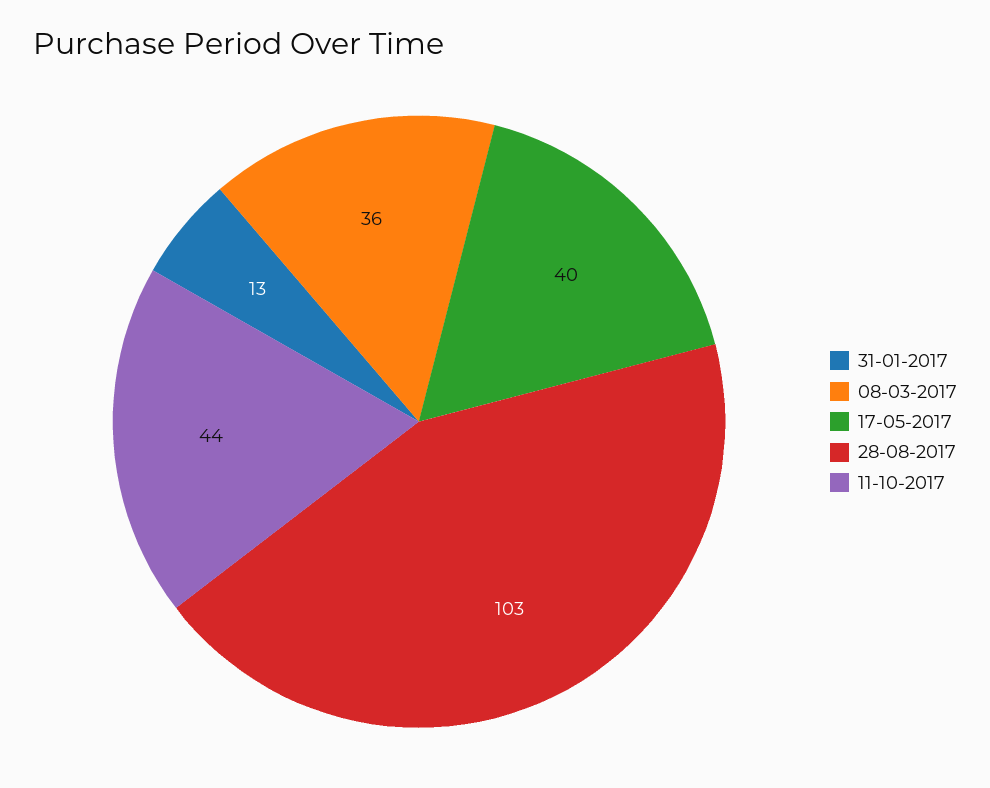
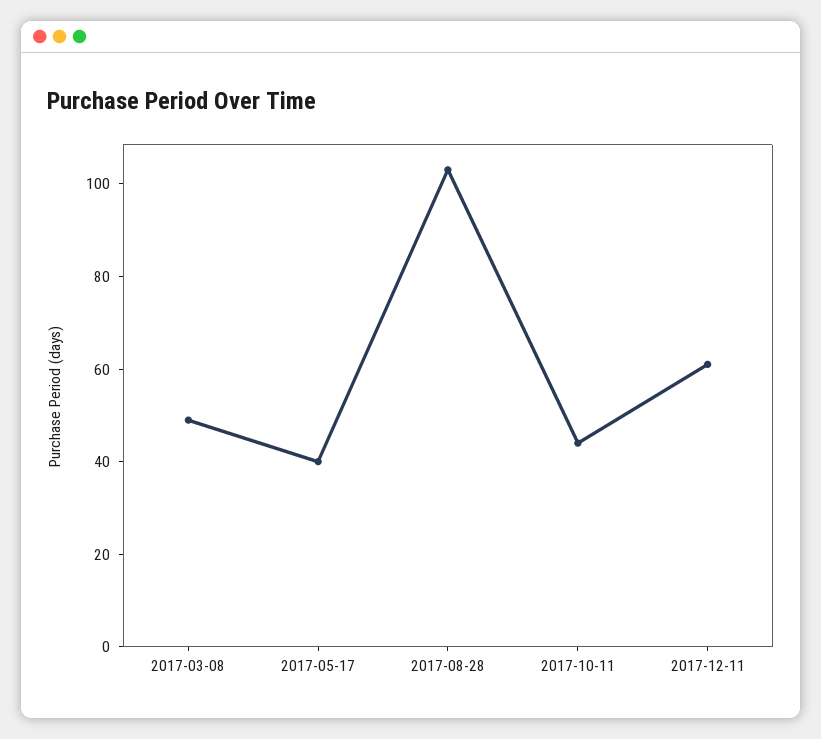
31-01-2017: 13 -> none
08-03-2017: 36 -> 50
2017-12-11: none -> 60

